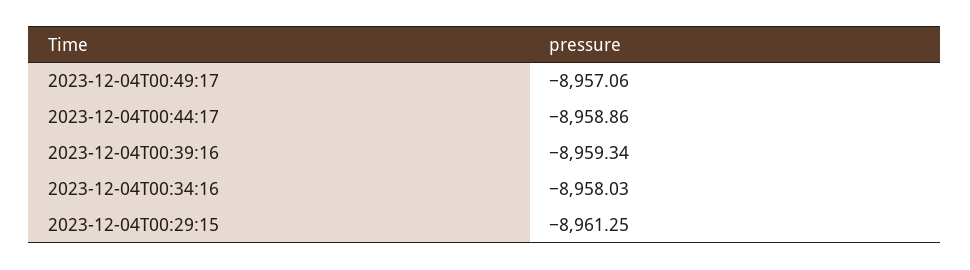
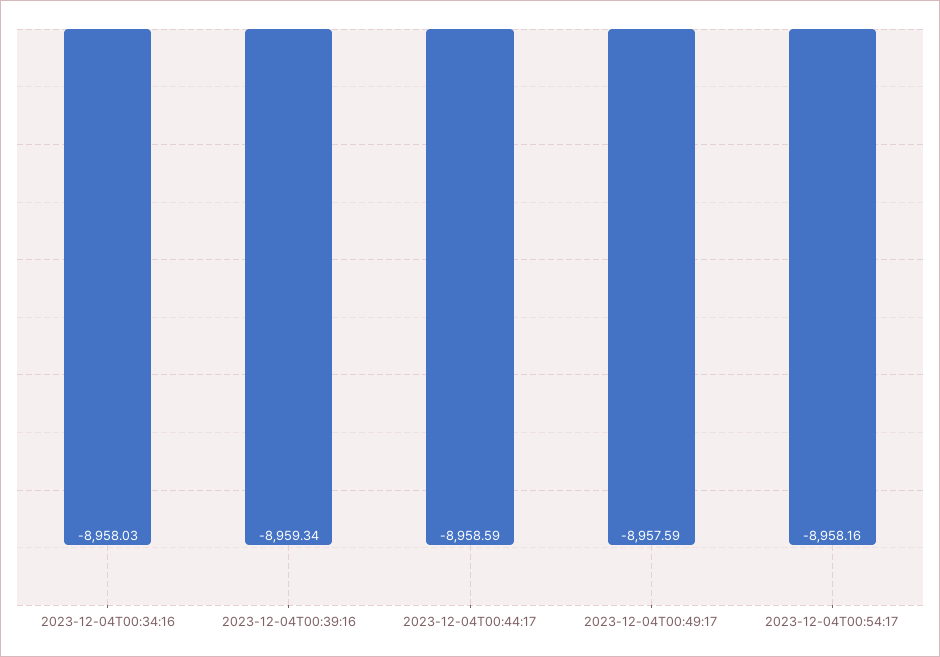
2023-12-04T00:49:17: -8957.06 -> -8957.59
2023-12-04T00:44:17: -8958.86 -> -8958.59
2023-12-04T00:29:15: -8961.25 -> none
2023-12-04T00:54:17: none -> -8958.16

